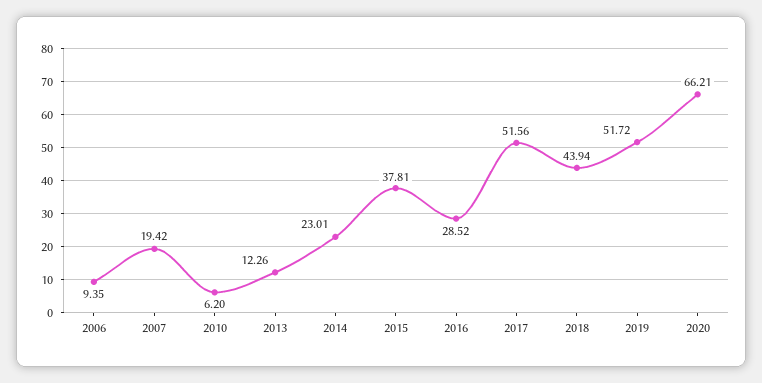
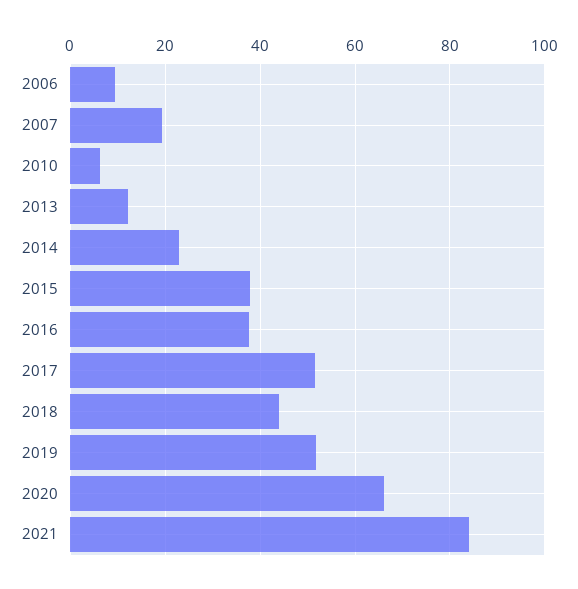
2016: 28.52 -> 38
2021: none -> 84

